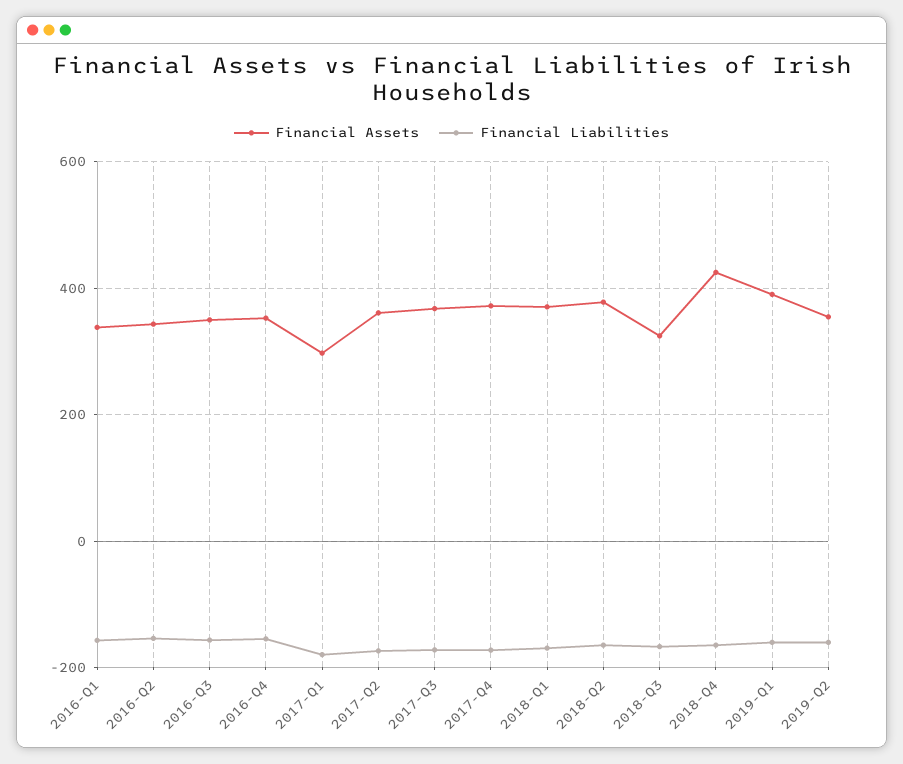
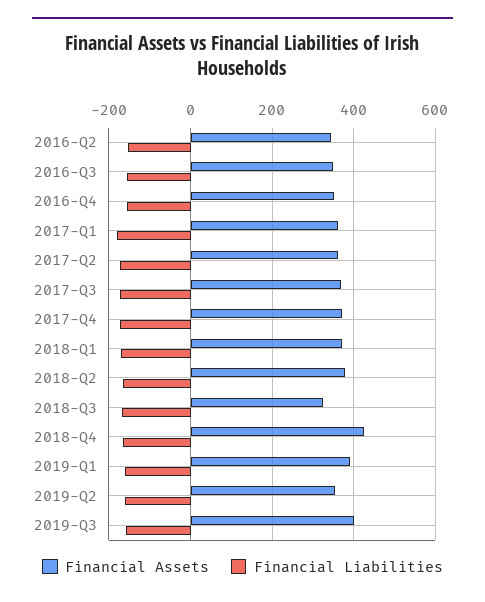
Financial Assets, 2016-Q1: 340 -> none
Financial Liabilities, 2016-Q1: -160 -> none
Financial Assets, 2017-Q1: 300 -> 360
Financial Assets, 2019-Q3: none -> 400
Financial Liabilities, 2019-Q3: none -> -160

